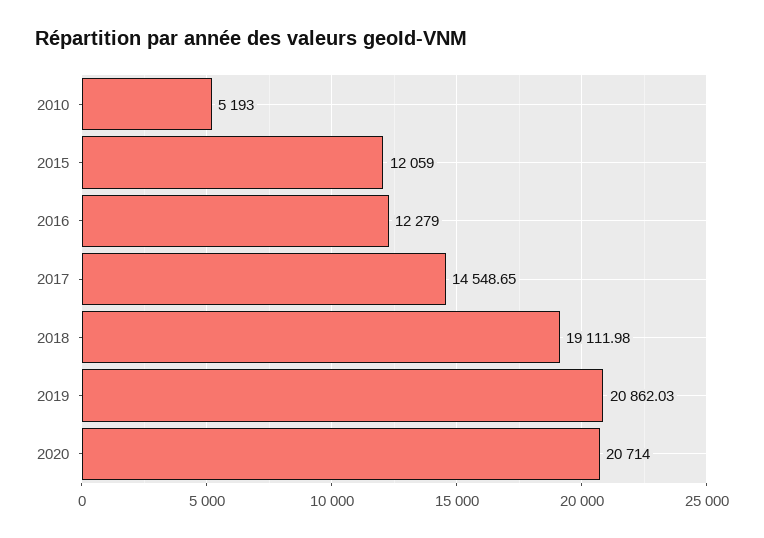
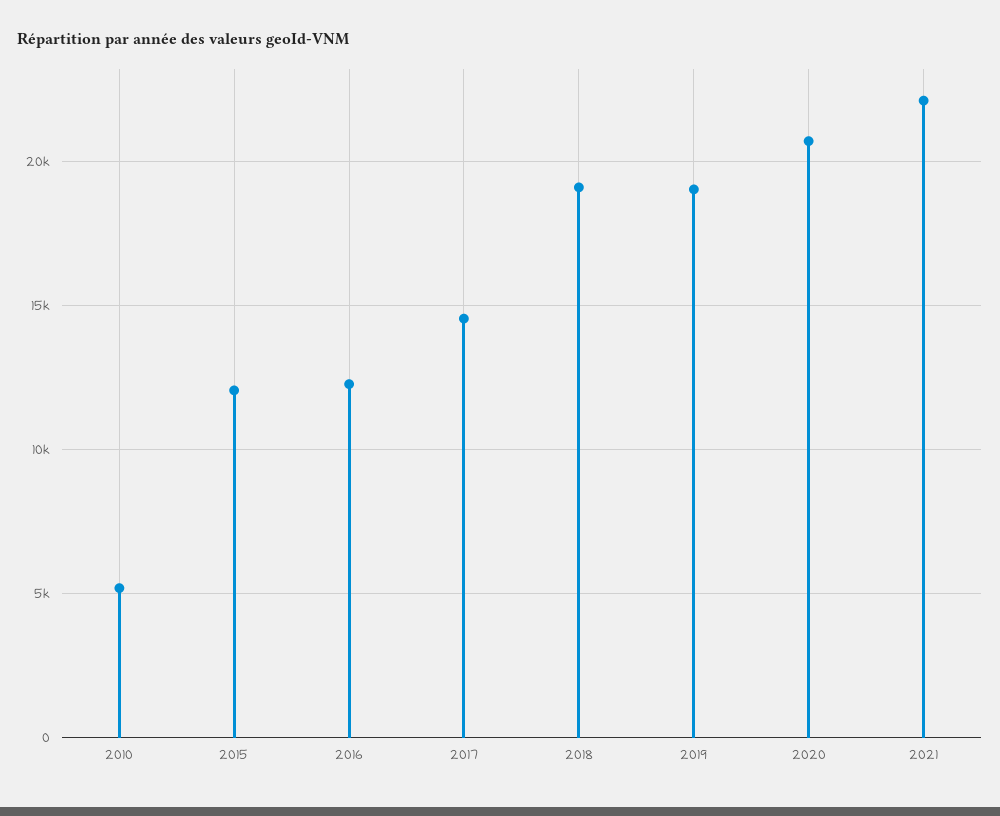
2019: 20862.03 -> 19000
2021: none -> 22000

